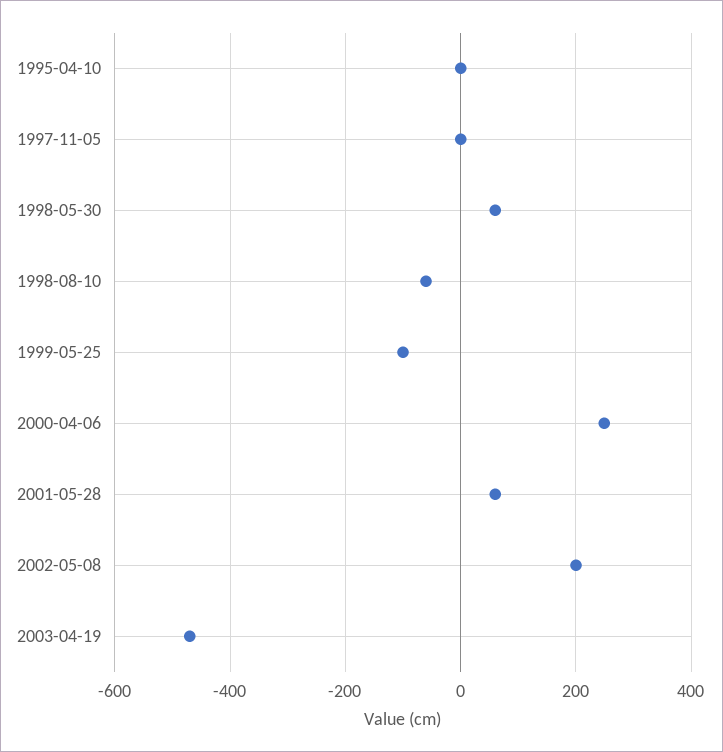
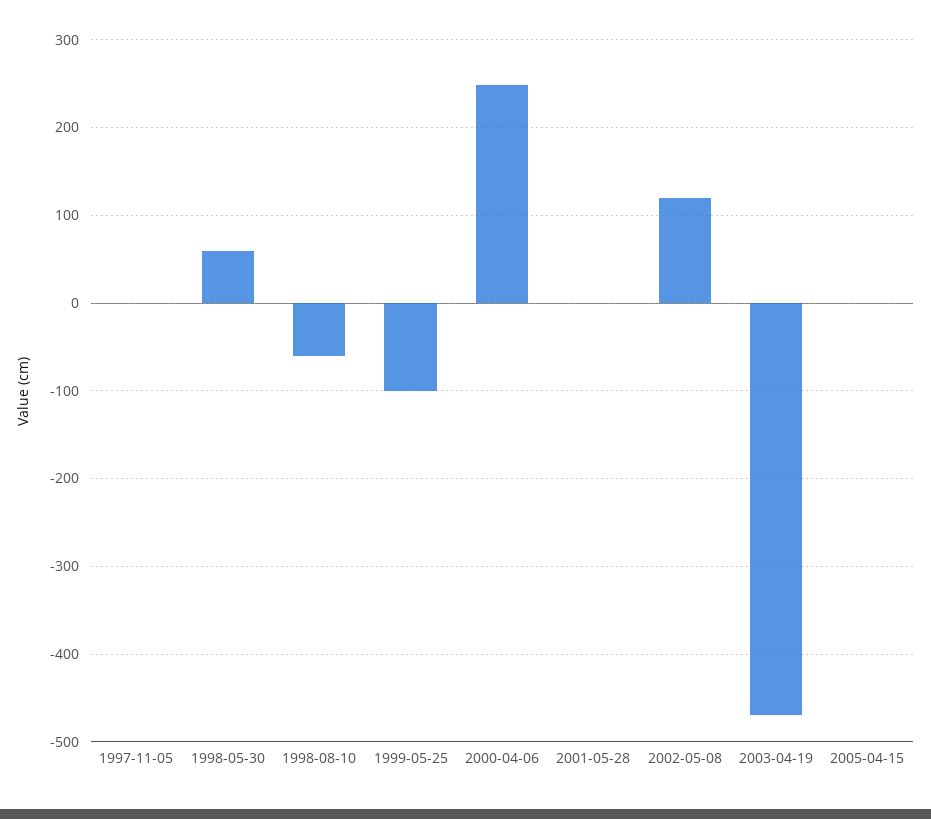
1995-04-10: 0 -> none
2001-05-28: 60 -> 0
2002-05-08: 200 -> 120
2005-04-15: none -> 0

